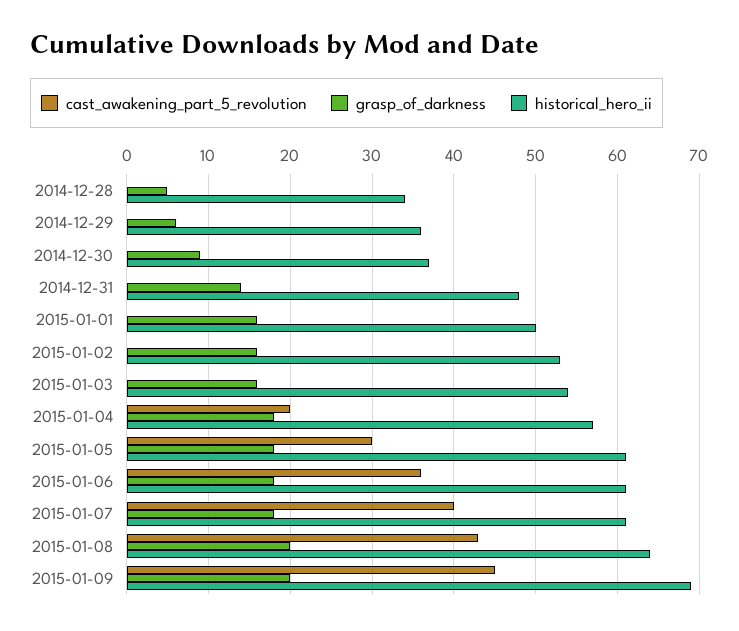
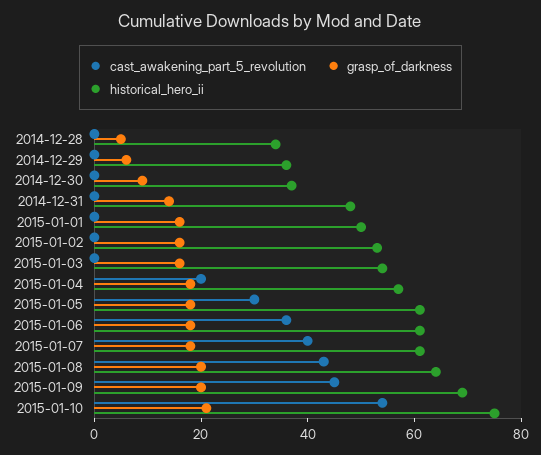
cast_awakening_part_5_revolution, 2015-01-10: none -> 55
grasp_of_darkness, 2015-01-10: none -> 20
historical_hero_ii, 2015-01-10: none -> 75

